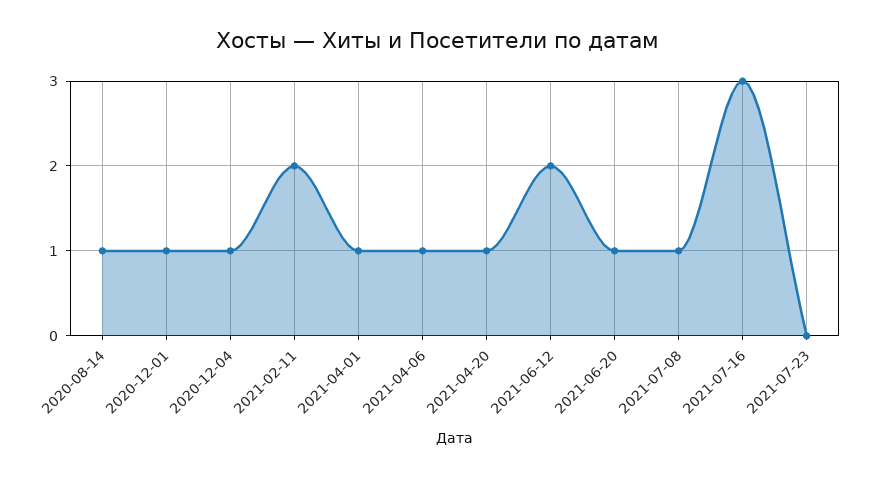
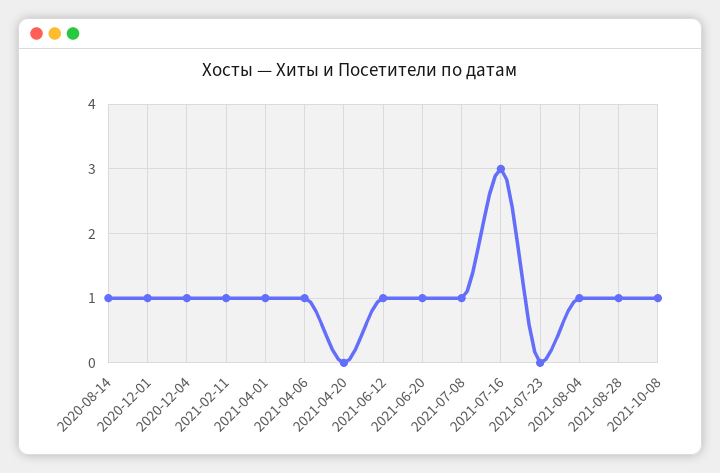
2021-02-11: 2 -> 1
2021-04-20: 1 -> 0
2021-06-12: 2 -> 1
2021-08-04: none -> 1
2021-08-28: none -> 1
2021-10-08: none -> 1

